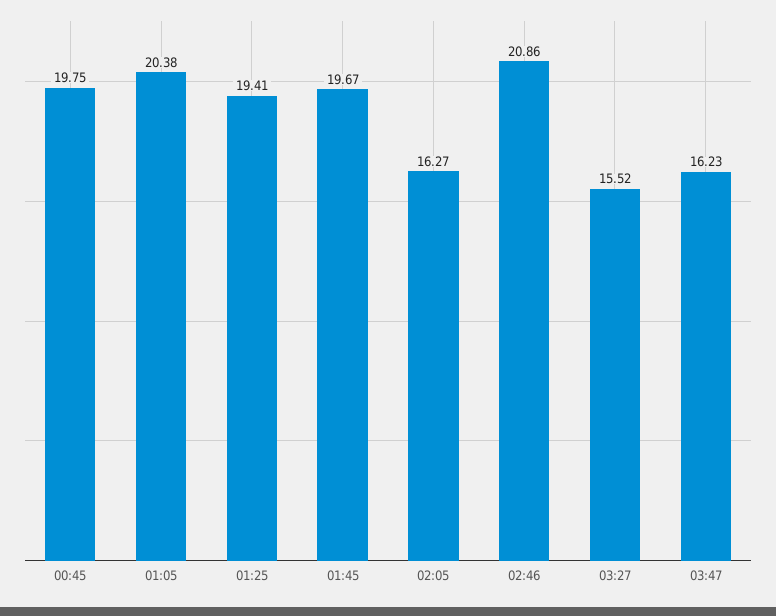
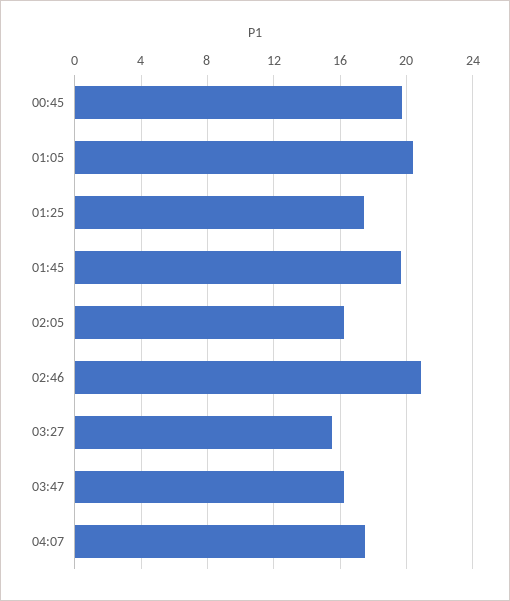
01:25: 19.41 -> 17.5
04:07: none -> 17.5

